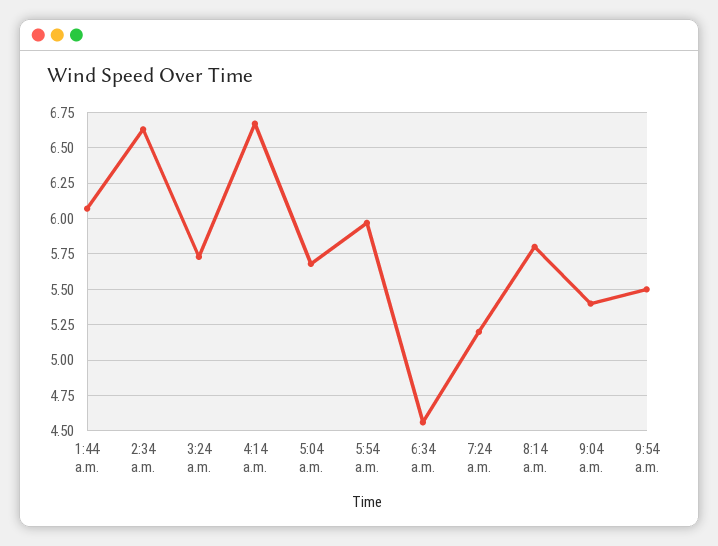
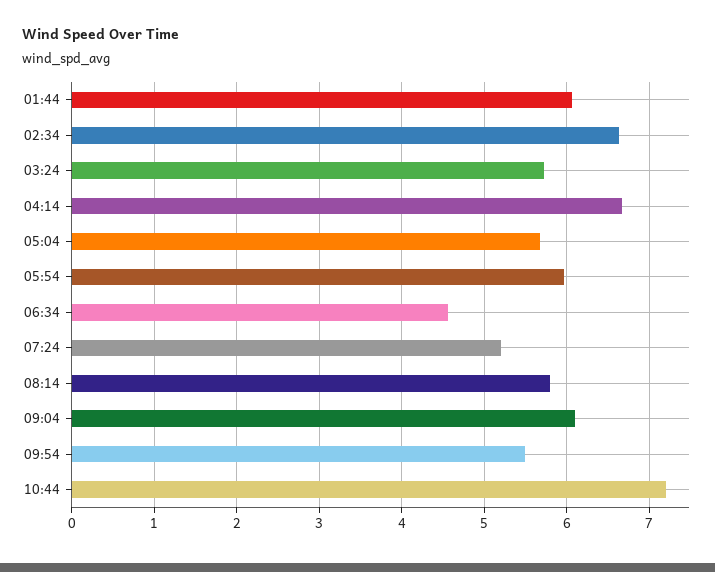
9:04 a.m.: 5.4 -> 6.1
10:44: none -> 7.2

